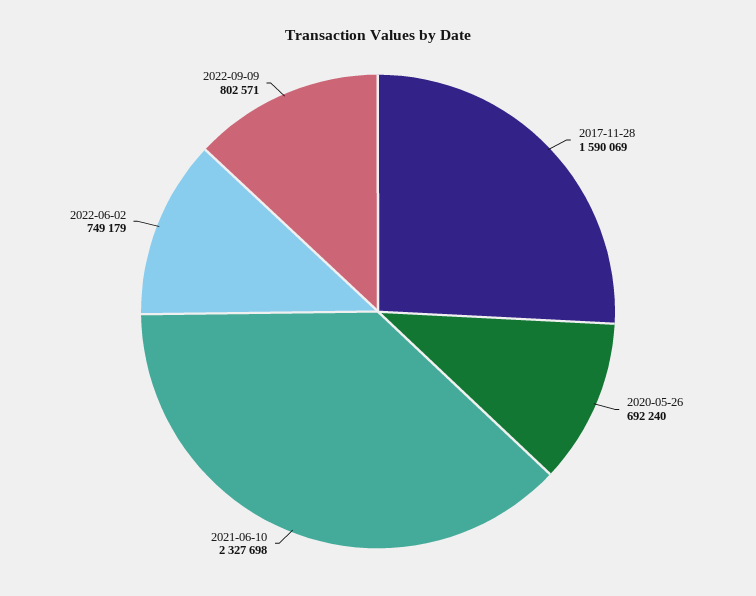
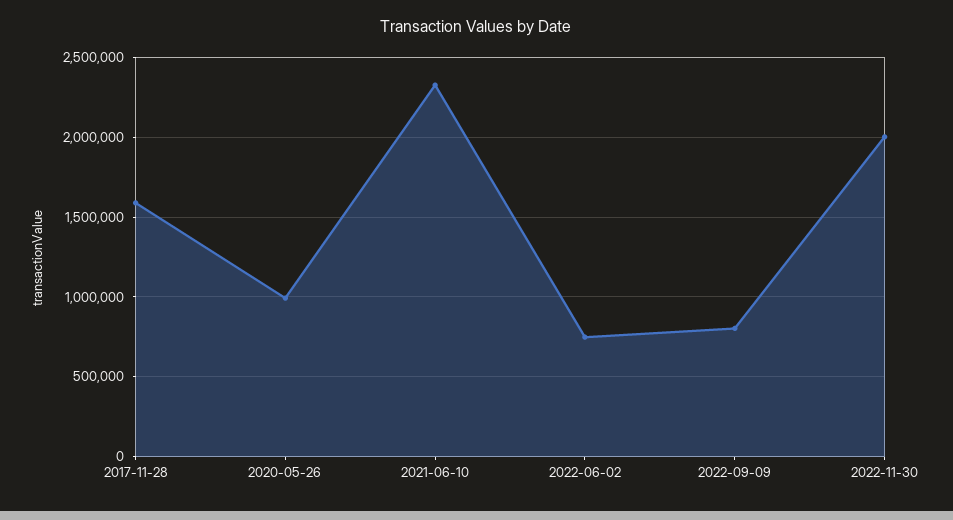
2020-05-26: 692240 -> 1000000
2022-11-30: none -> 2000000

